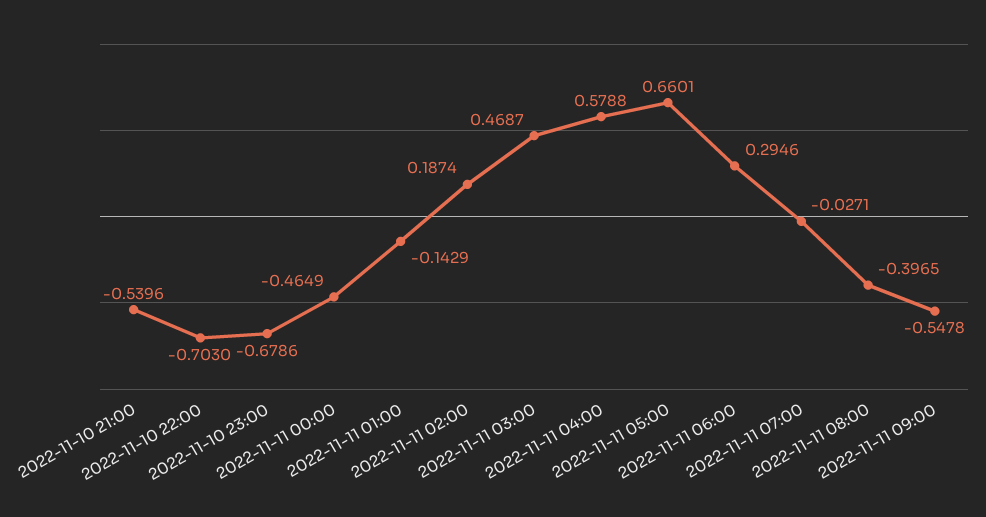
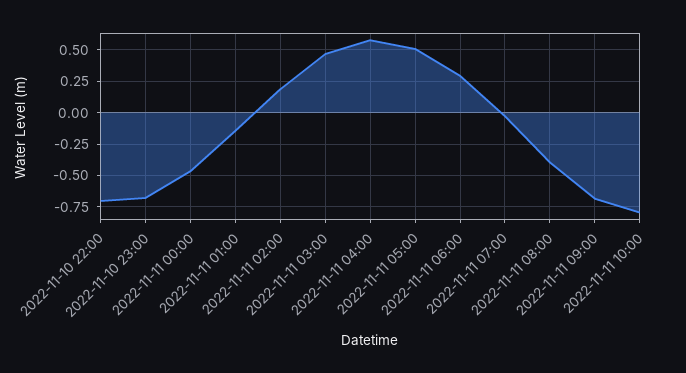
2022-11-10 21:00: -0.5396 -> none
2022-11-11 05:00: 0.6601 -> 0.5
2022-11-11 09:00: -0.5478 -> -0.7
2022-11-11 10:00: none -> -0.8

